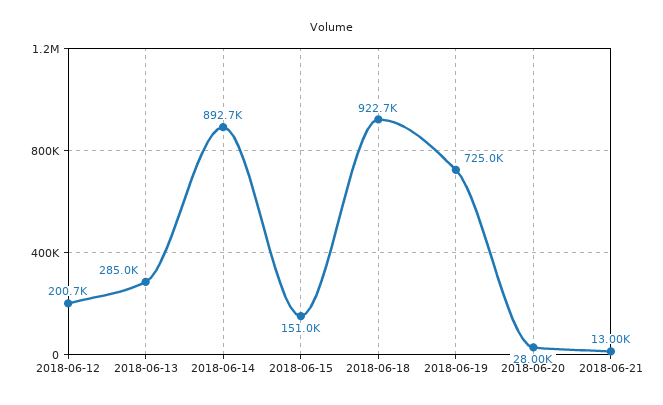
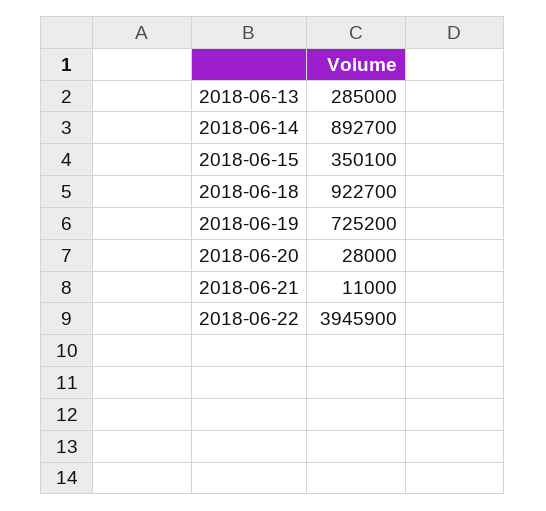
2018-06-12: 200700 -> none
2018-06-15: 151000 -> 350100
2018-06-19: 725000 -> 725200
2018-06-21: 13000 -> 11000
2018-06-22: none -> 3945900

